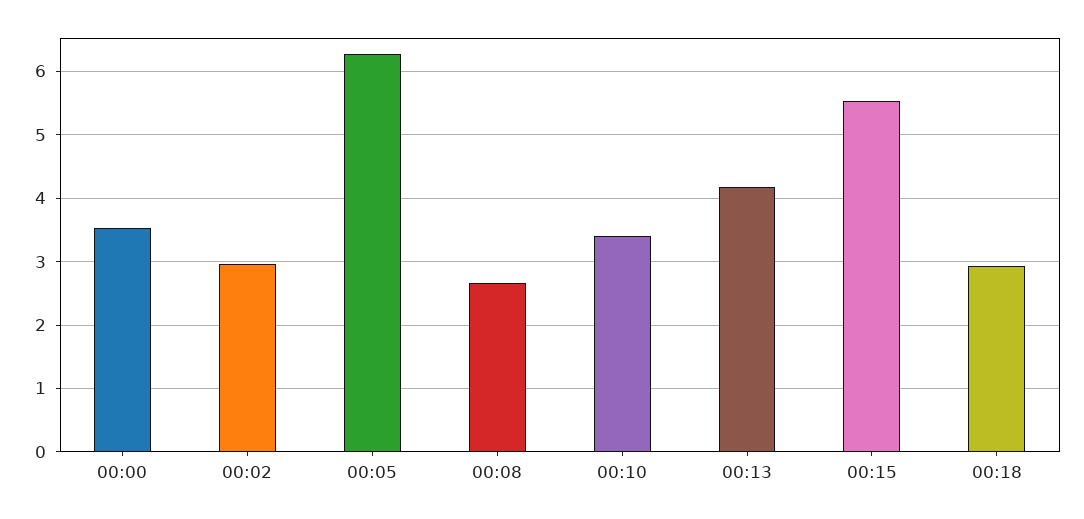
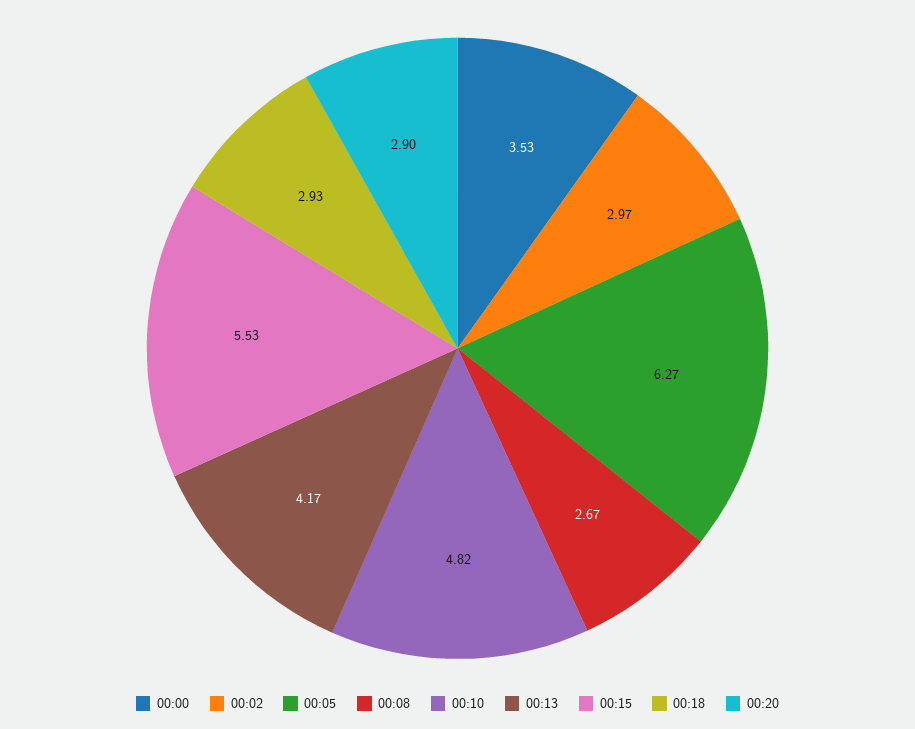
00:10: 3.4 -> 4.82
00:20: none -> 2.9

